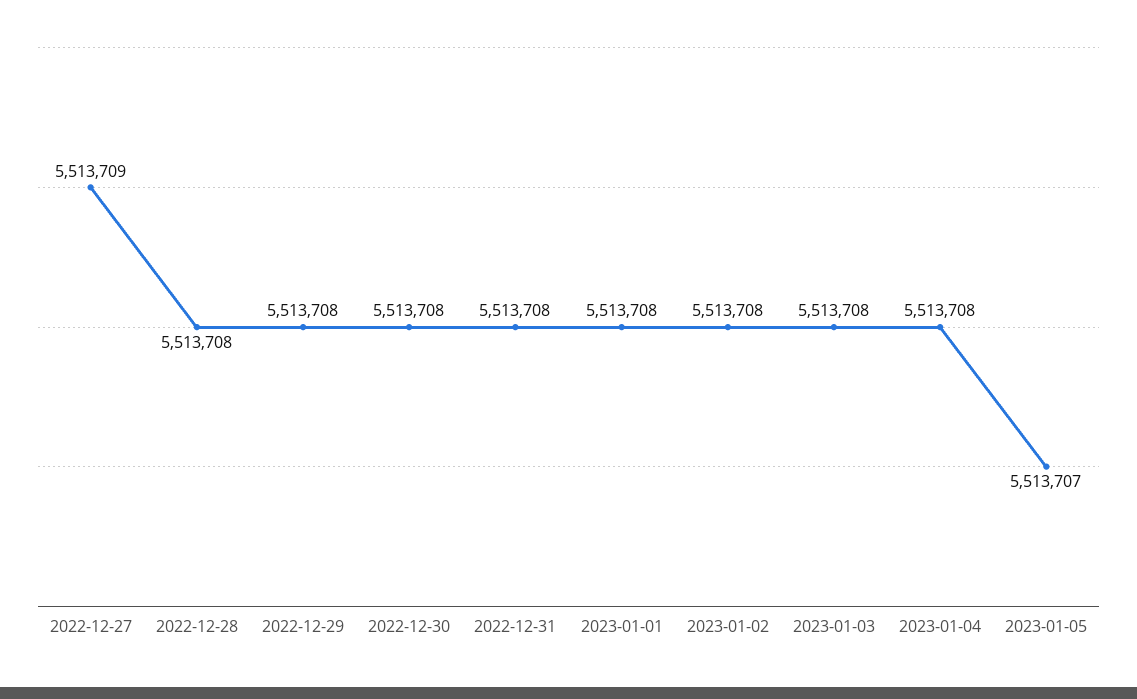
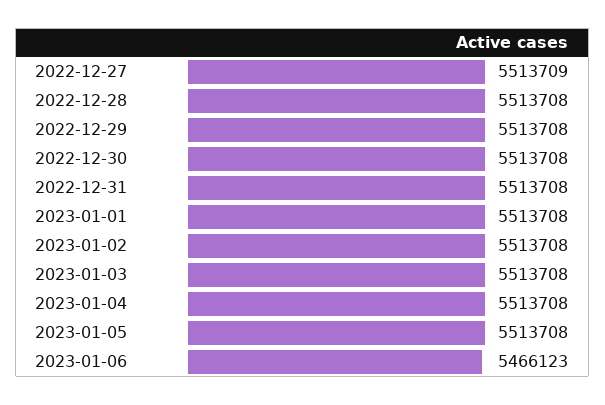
2023-01-05: 5513707 -> 5513708
2023-01-06: none -> 5466123

